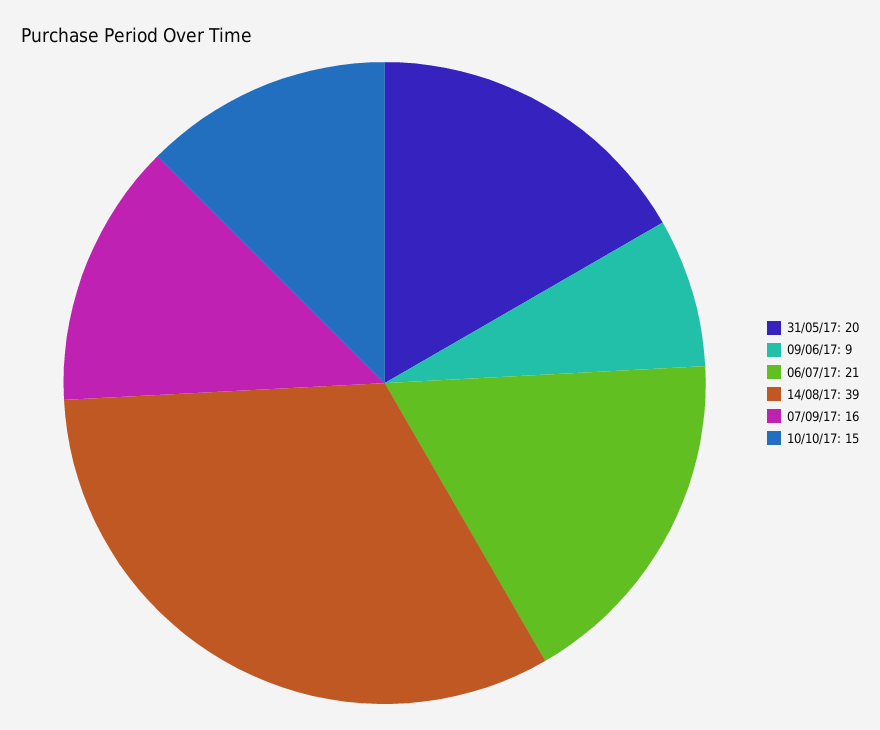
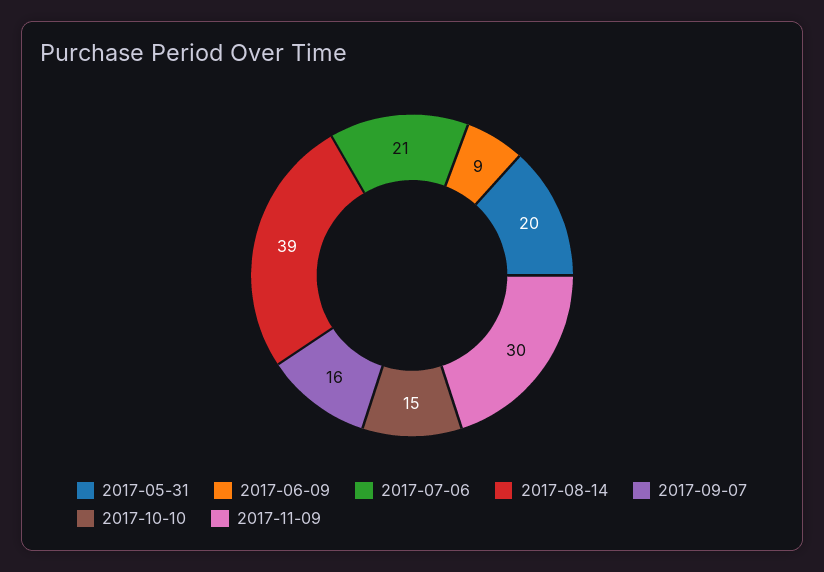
2017-11-09: none -> 30

